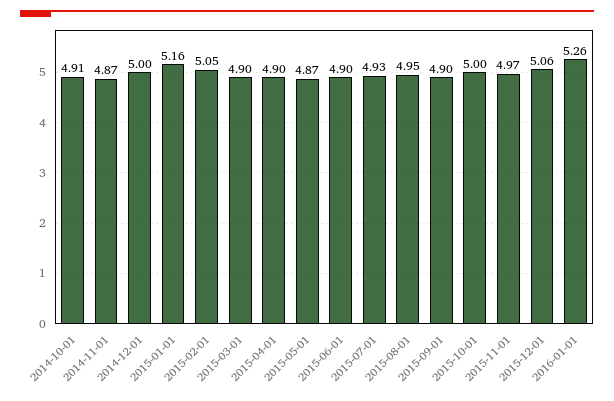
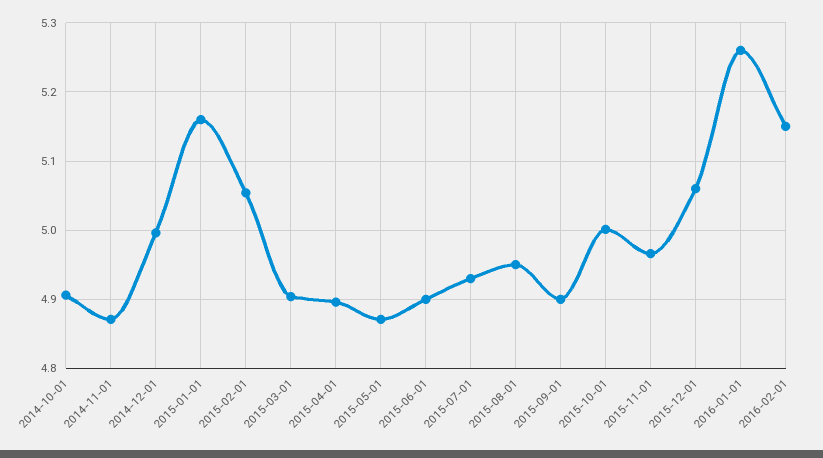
2016-02-01: none -> 5.15

